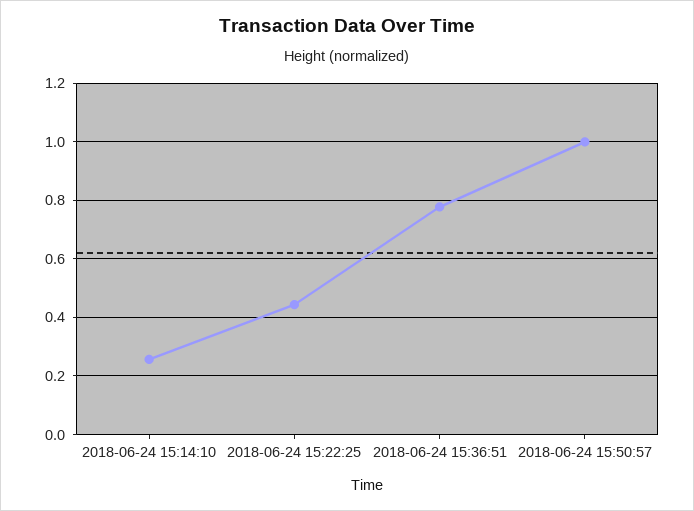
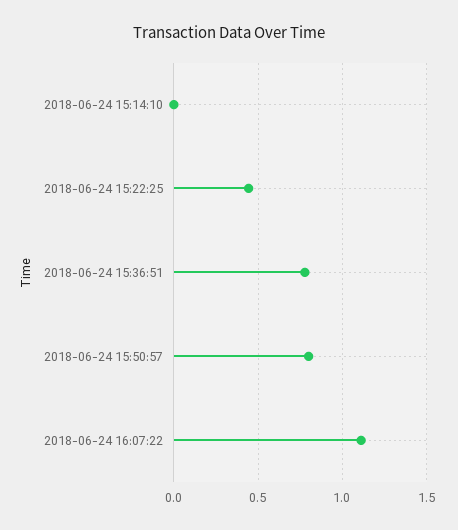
2018-06-24 15:14:10: 0.25 -> 0
2018-06-24 15:50:57: 1 -> 0.8
2018-06-24 16:07:22: none -> 1.1

